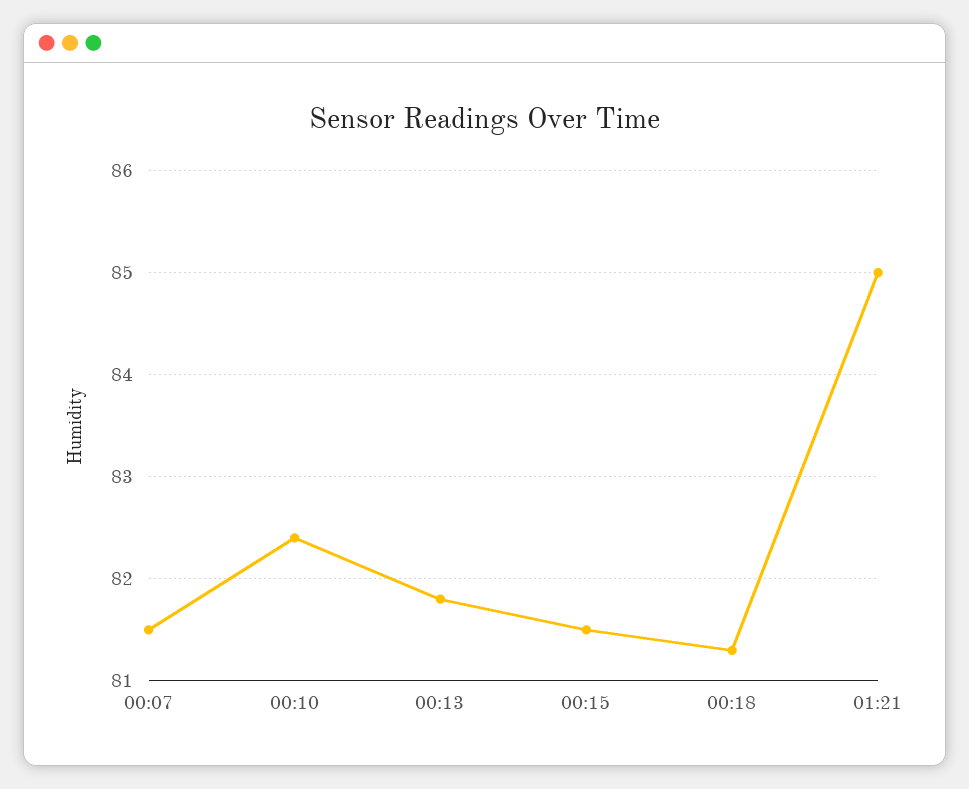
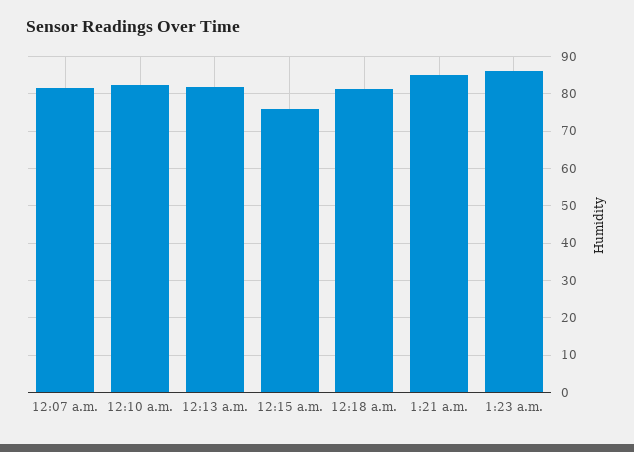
00:15: 81.5 -> 76
1:23 a.m.: none -> 86

